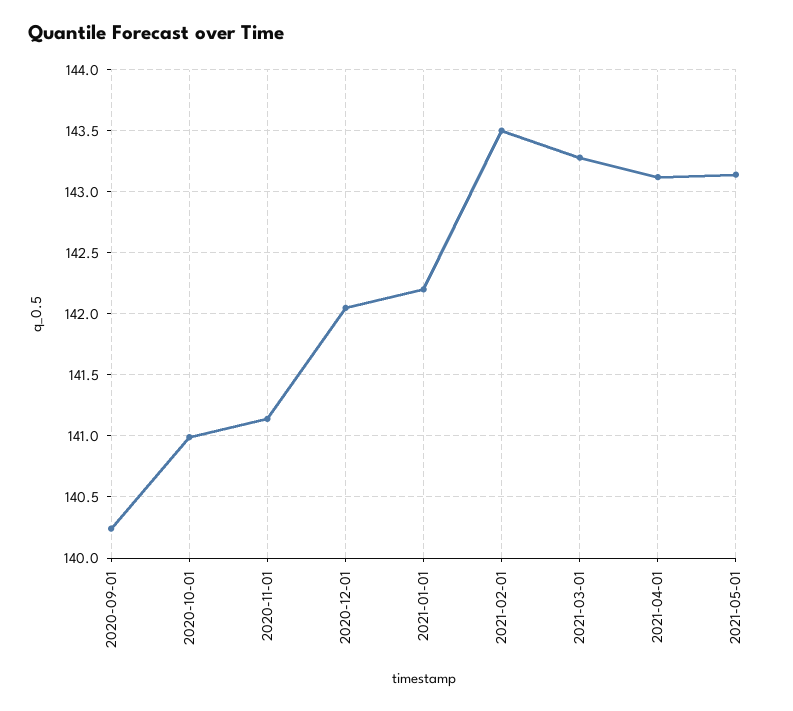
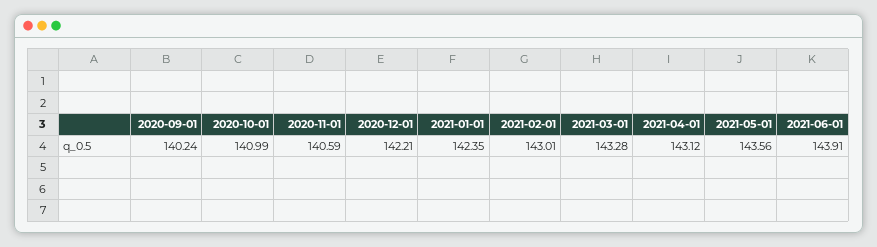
2020-11-01: 141.15 -> 140.59
2020-12-01: 142.05 -> 142.21
2021-01-01: 142.2 -> 142.35
2021-02-01: 143.5 -> 143.01
2021-05-01: 143.15 -> 143.56
2021-06-01: none -> 143.91

